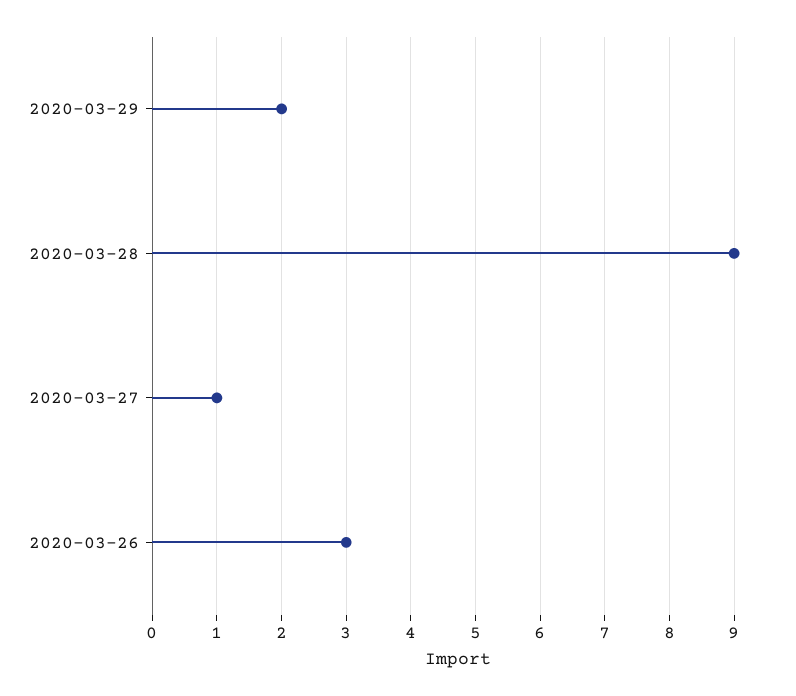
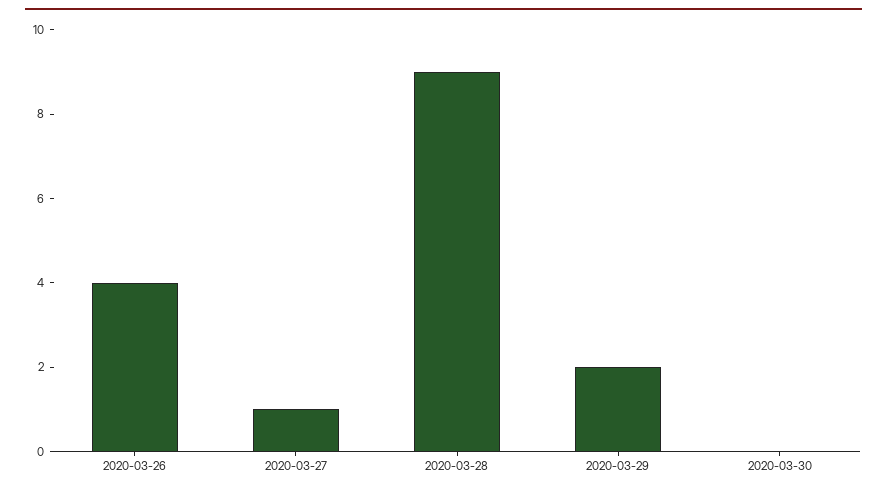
2020-03-26: 3 -> 4
2020-03-30: none -> 0

